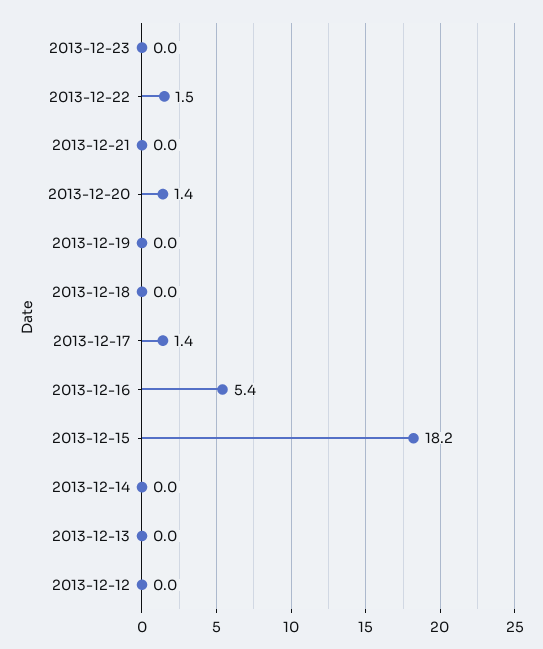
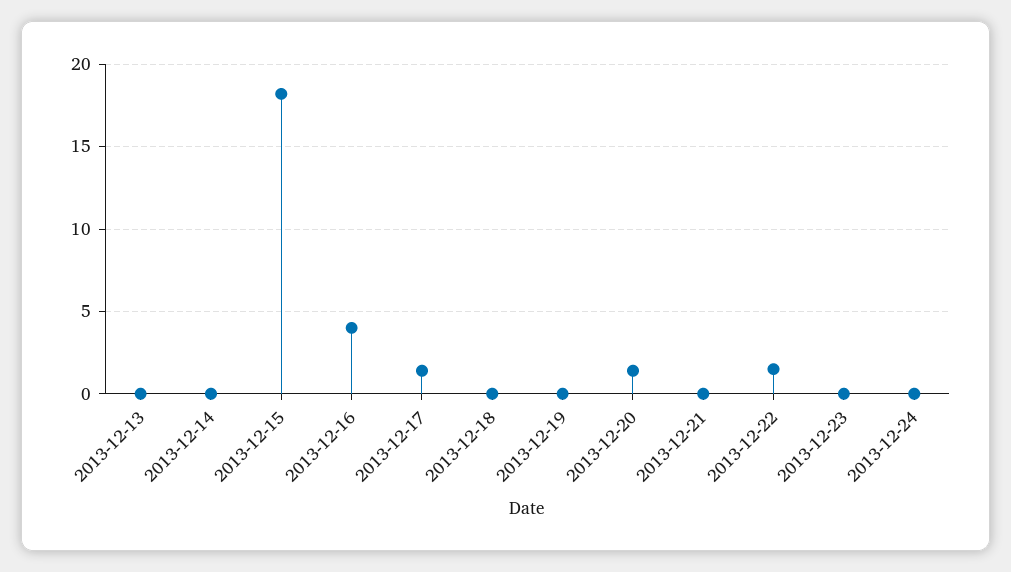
2013-12-16: 5.4 -> 4
2013-12-12: 0 -> none
2013-12-24: none -> 0

